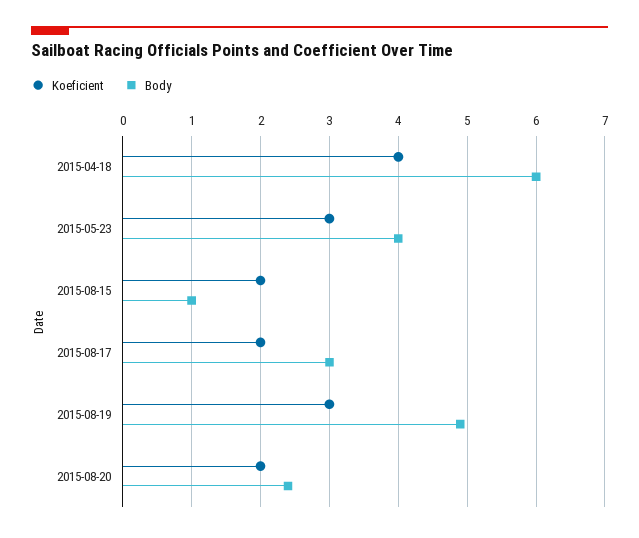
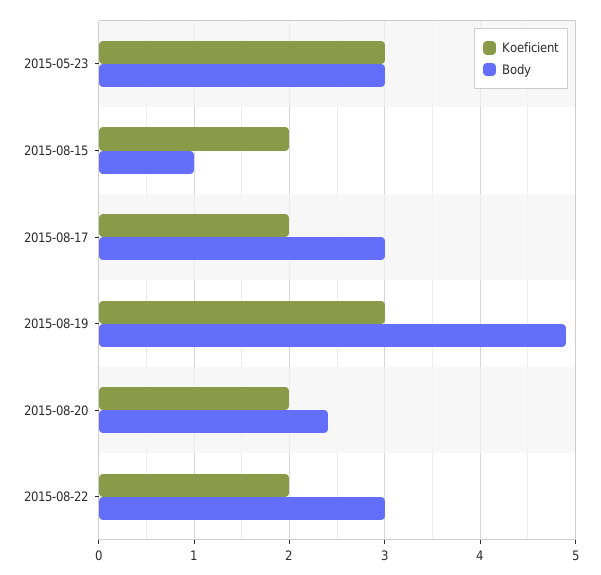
Koeficient, 2015-04-18: 4 -> none
Body, 2015-04-18: 6 -> none
Body, 2015-05-23: 4 -> 3
Koeficient, 2015-08-22: none -> 2
Body, 2015-08-22: none -> 3

